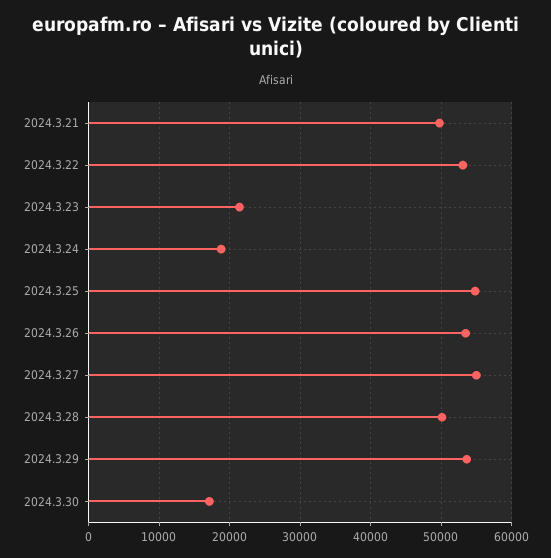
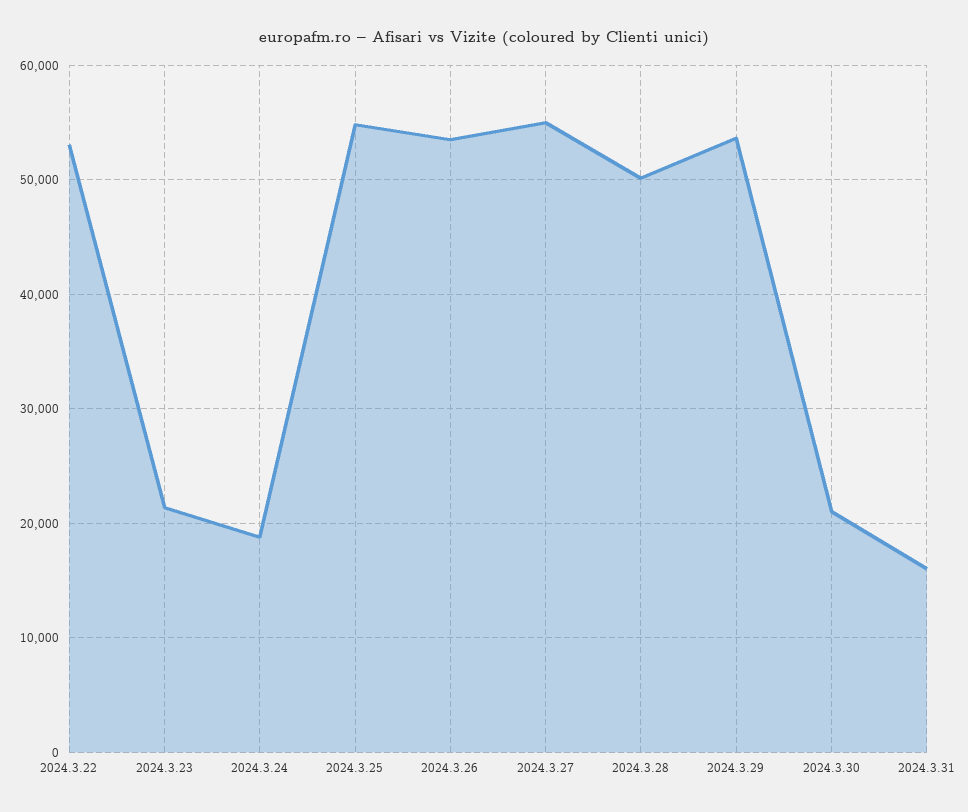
2024.3.21: 50000 -> none
2024.3.30: 17000 -> 21000
2024.3.31: none -> 16000

